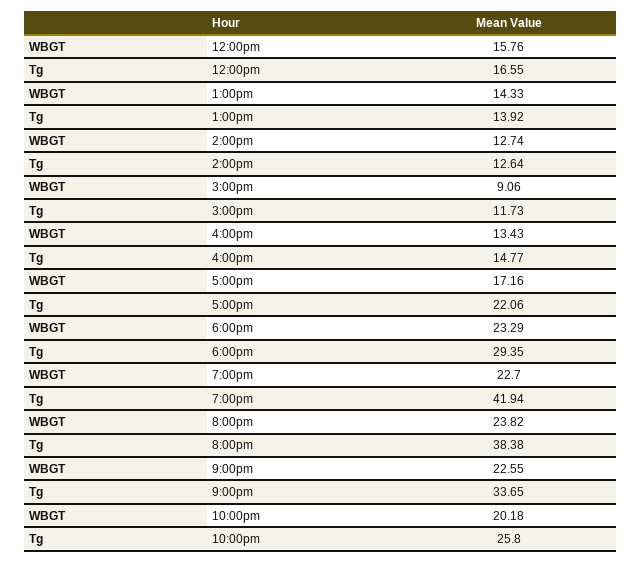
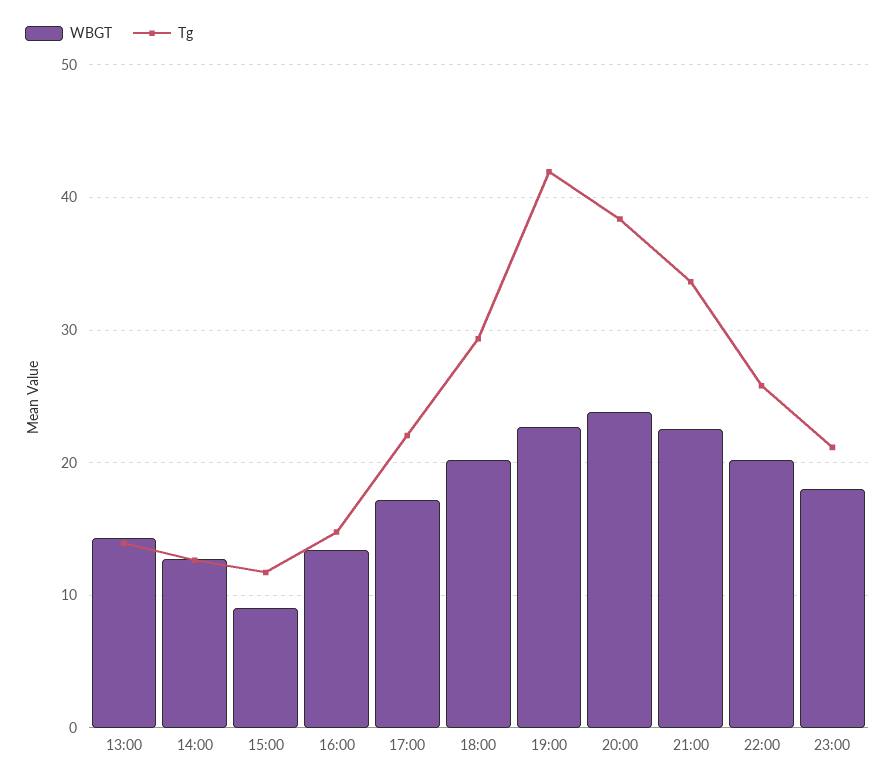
WBGT, 12:00pm: 15.76 -> none
Tg, 12:00pm: 16.55 -> none
WBGT, 6:00pm: 23.29 -> 20
WBGT, 23:00: none -> 18
Tg, 23:00: none -> 21

